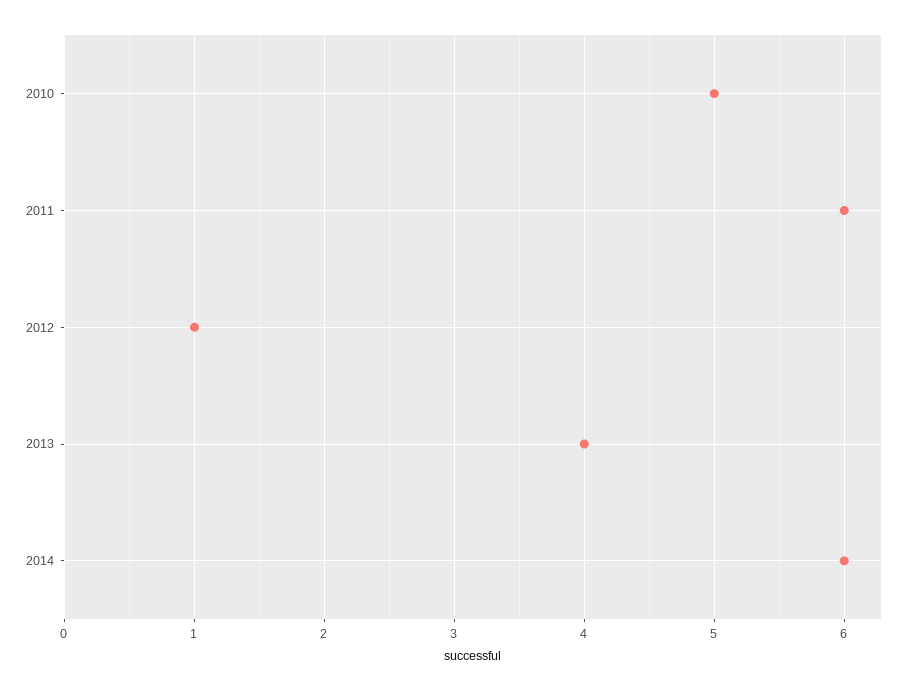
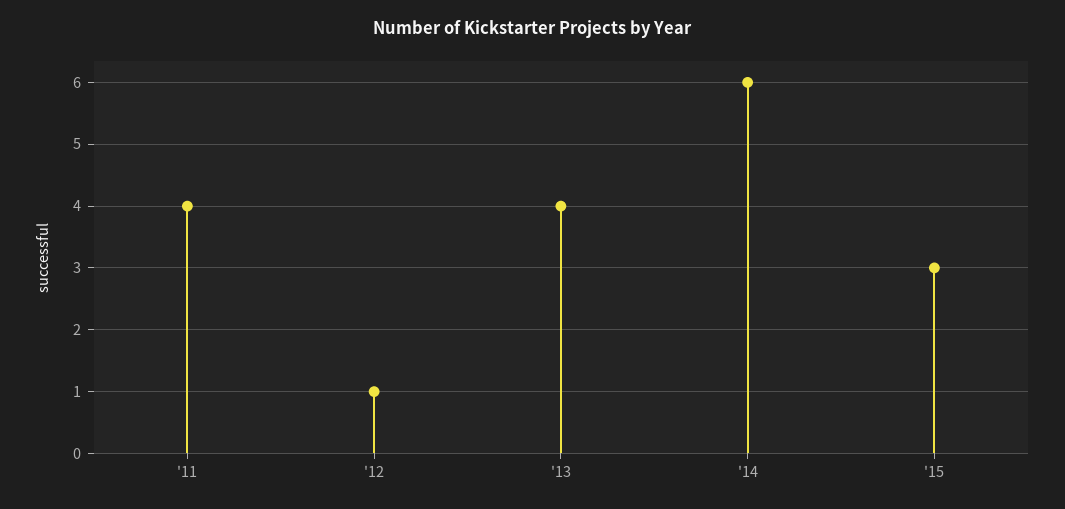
2010: 5 -> none
2011: 6 -> 4
'15: none -> 3

